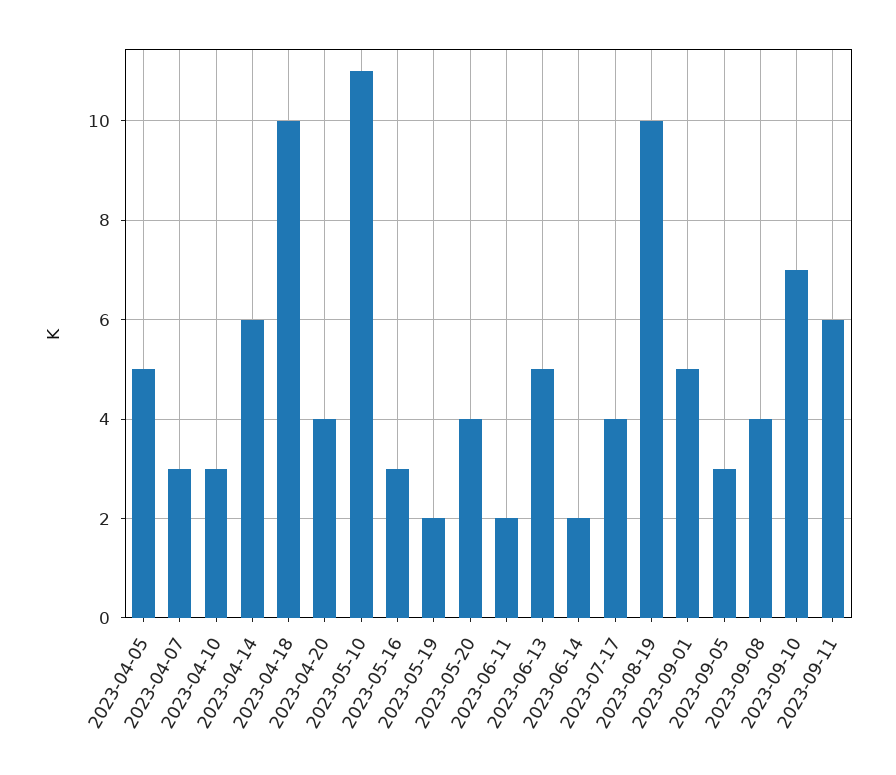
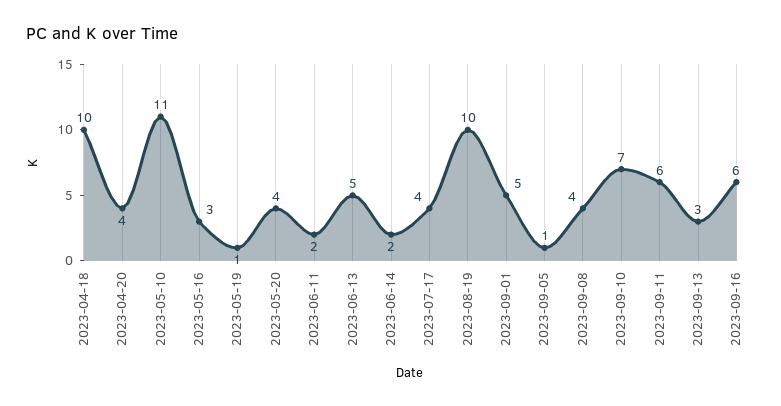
2023-04-05: 5 -> none
2023-04-07: 3 -> none
2023-04-10: 3 -> none
2023-04-14: 6 -> none
2023-05-19: 2 -> 1
2023-09-05: 3 -> 1
2023-09-13: none -> 3
2023-09-16: none -> 6

